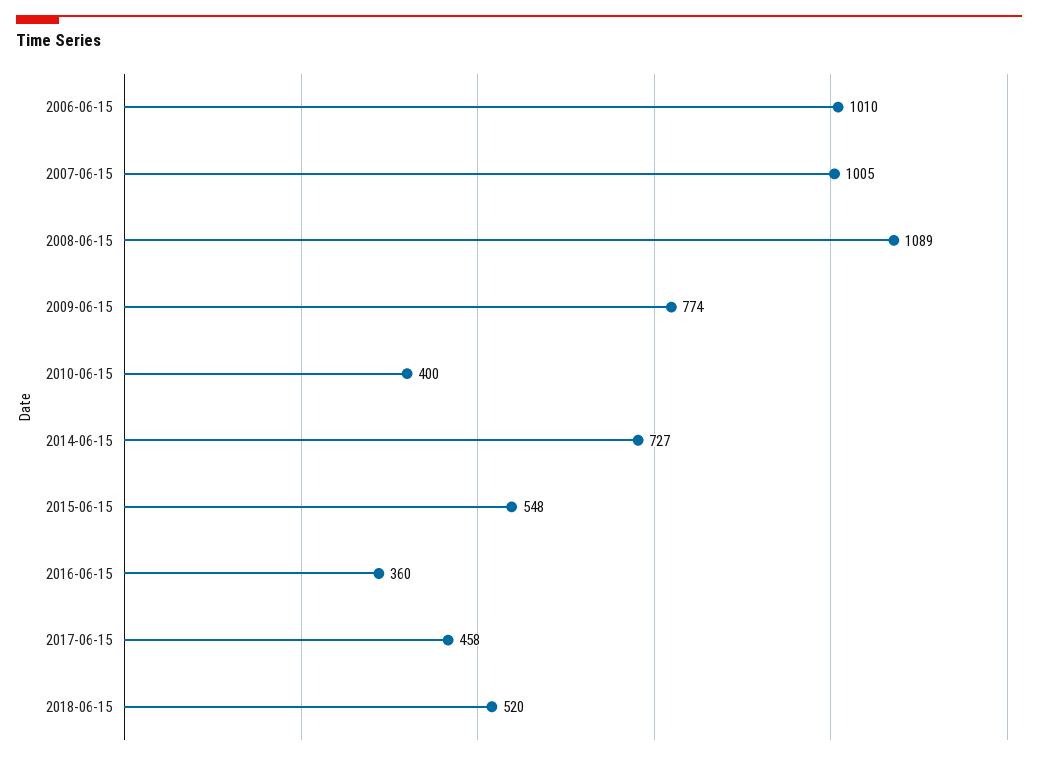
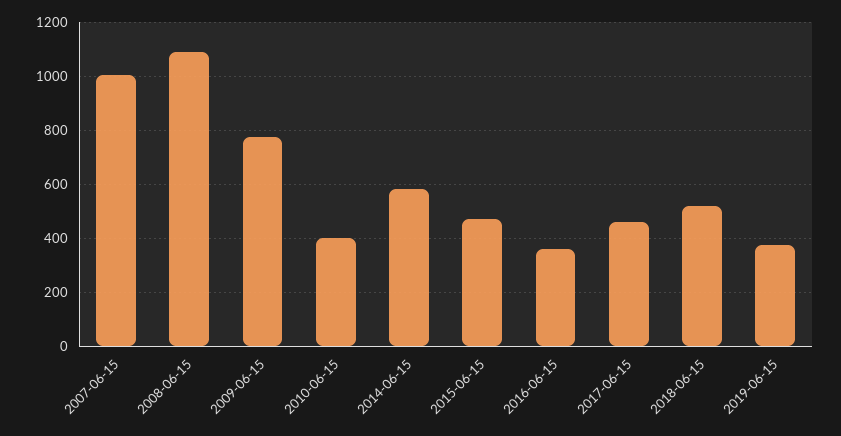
2006-06-15: 1010 -> none
2014-06-15: 727 -> 575
2015-06-15: 548 -> 475
2019-06-15: none -> 375

